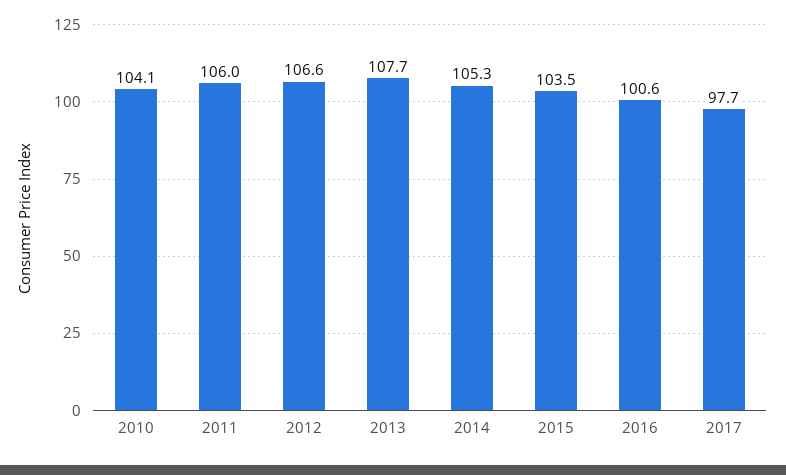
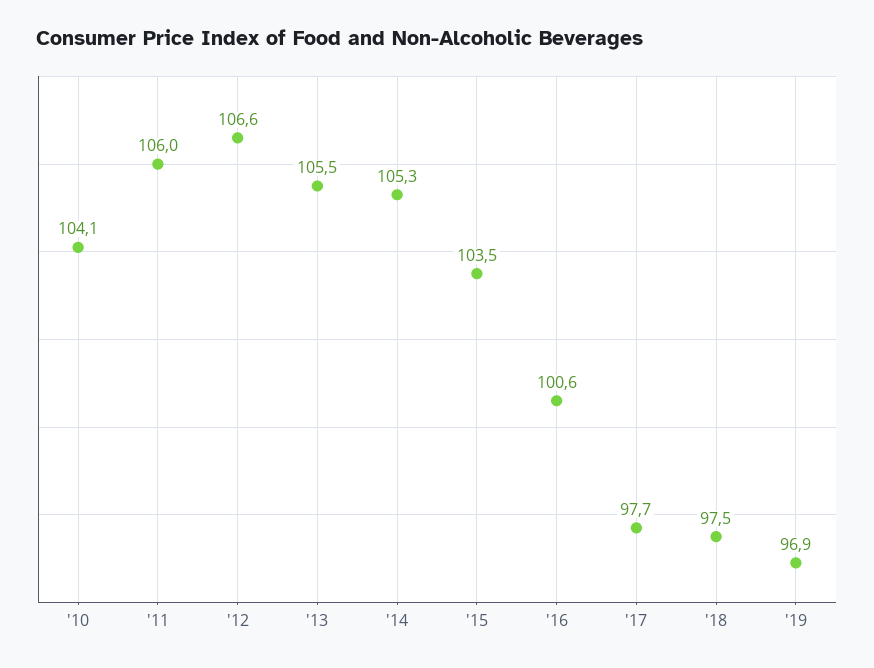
2013: 107.7 -> 105.5
'18: none -> 97.5
'19: none -> 96.9

